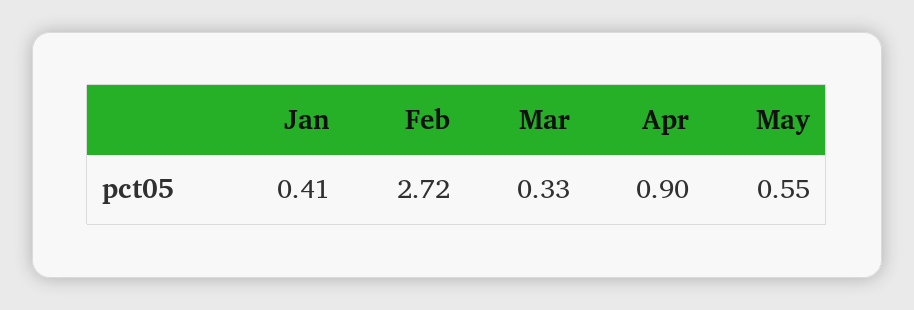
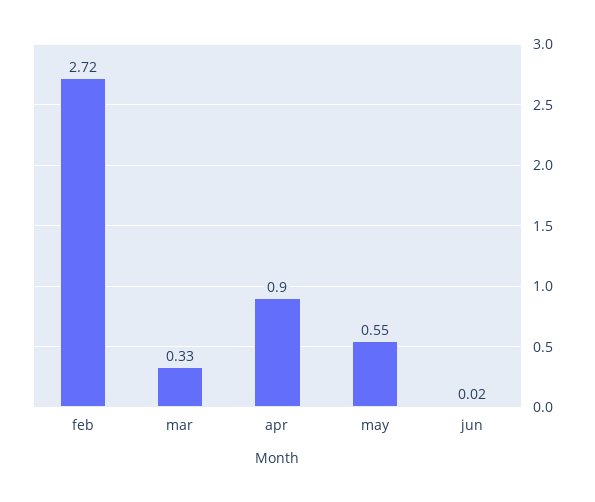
Jan: 0.41 -> none
jun: none -> 0.02

